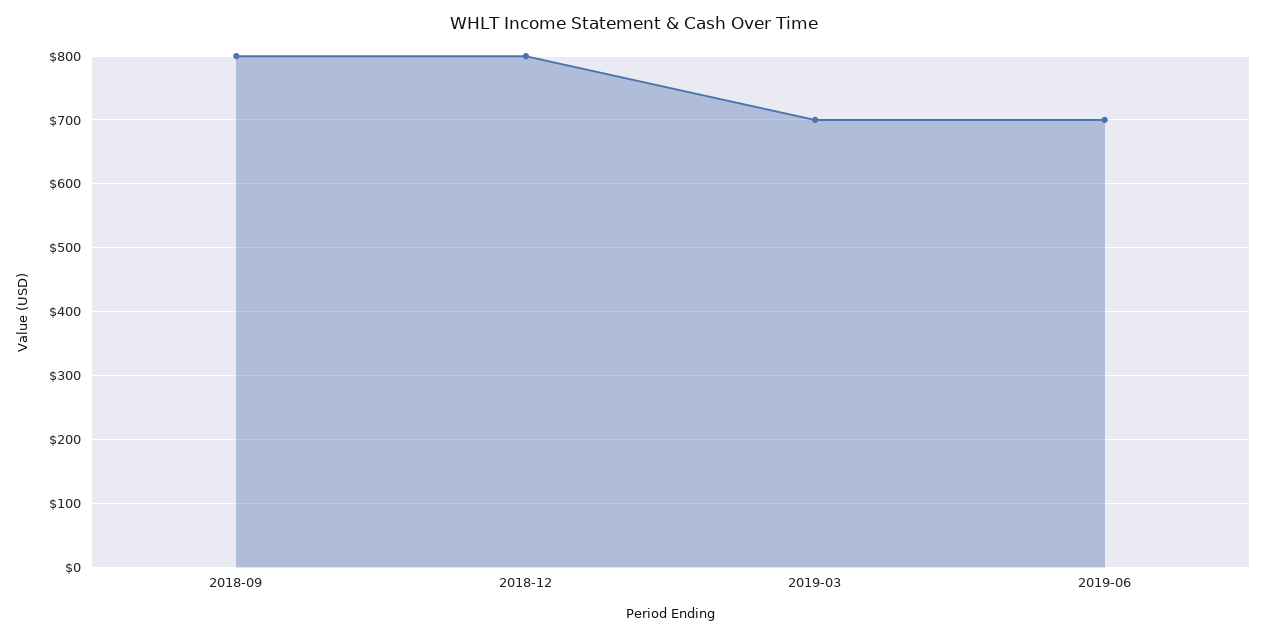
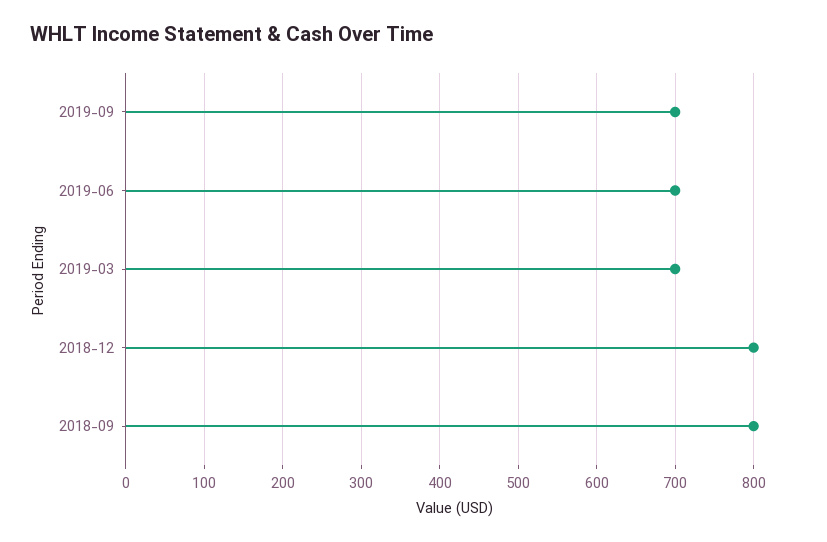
2019-09: none -> 700

